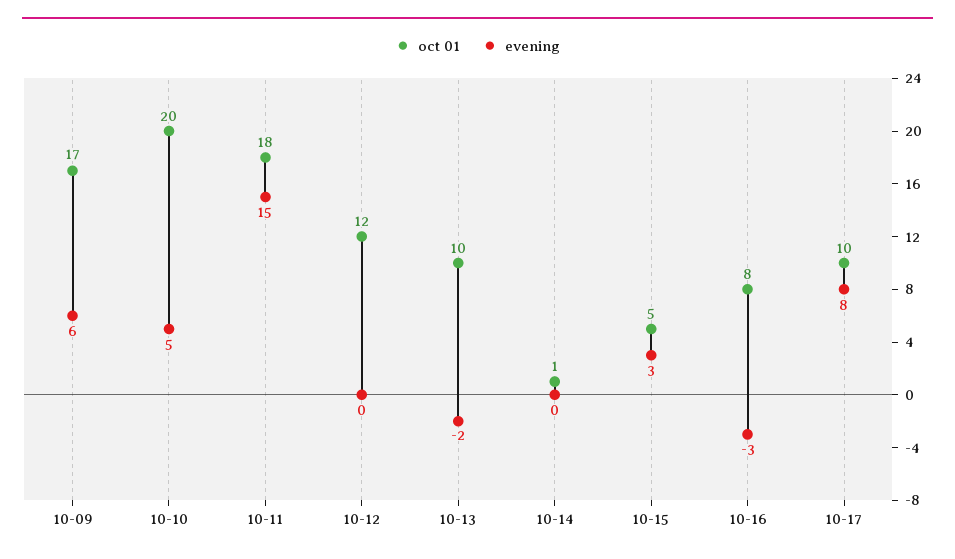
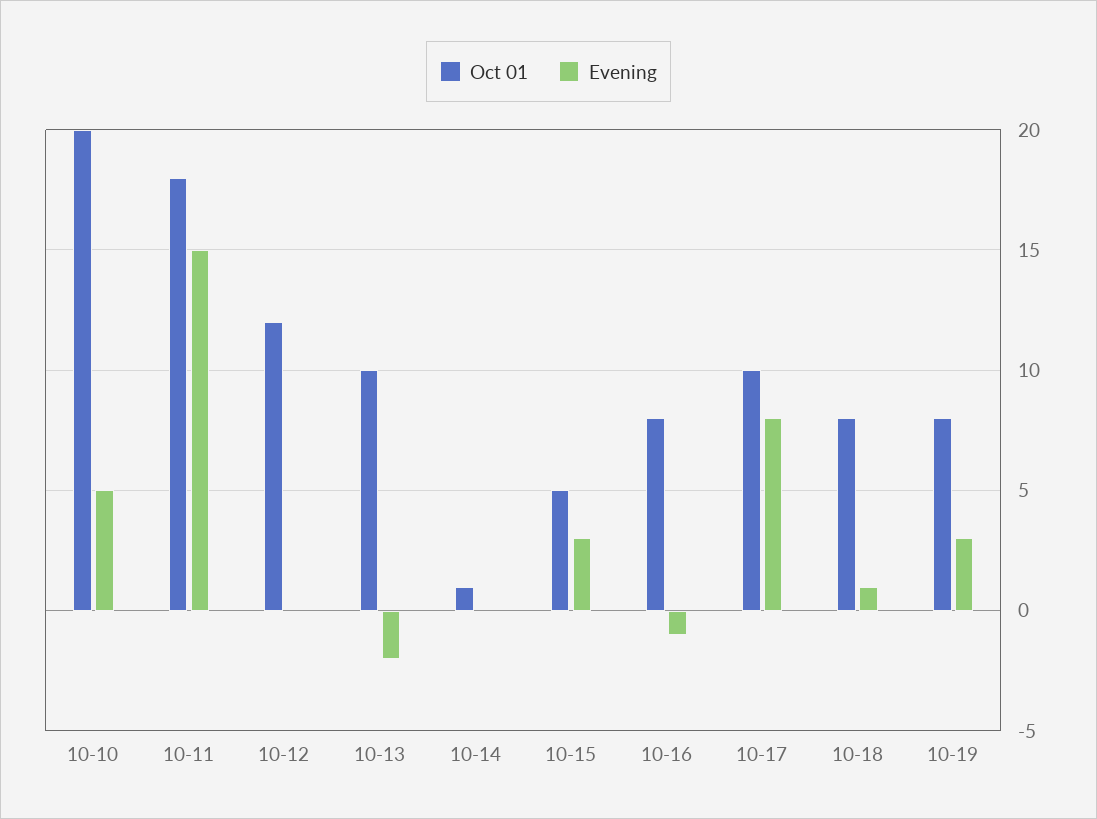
oct 01, 10-09: 17 -> none
evening, 10-09: 6 -> none
evening, 10-16: -3 -> -1
oct 01, 10-18: none -> 8
evening, 10-18: none -> 1
oct 01, 10-19: none -> 8
evening, 10-19: none -> 3

